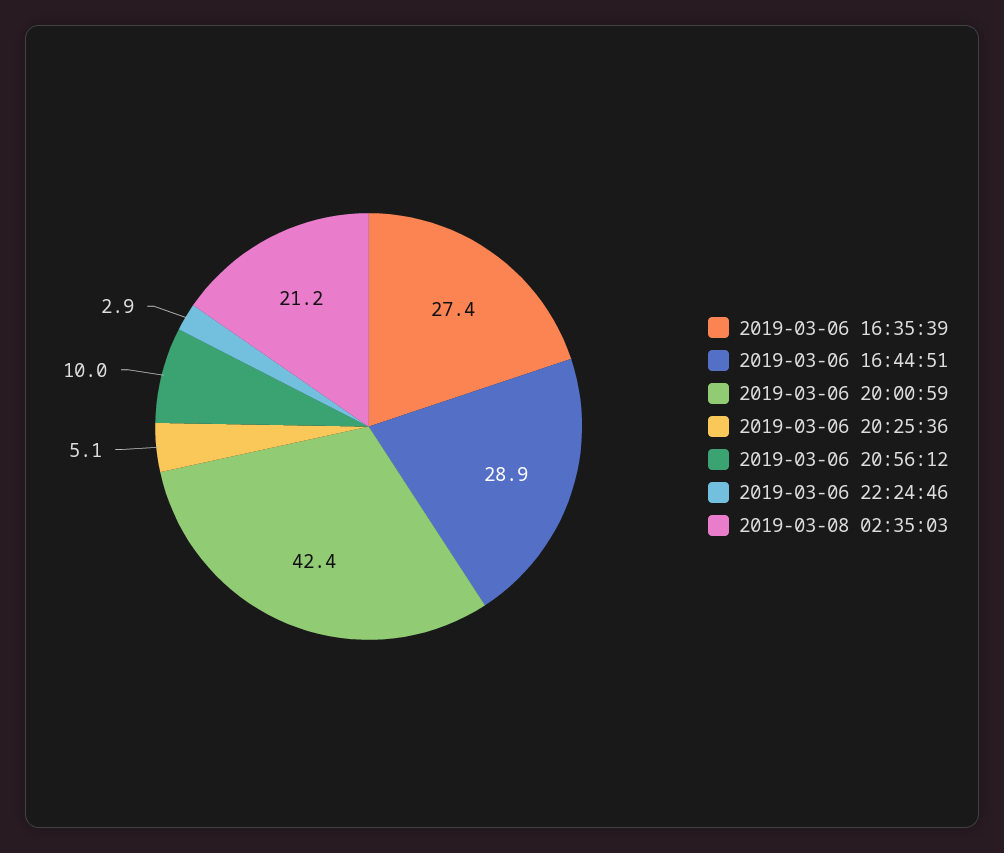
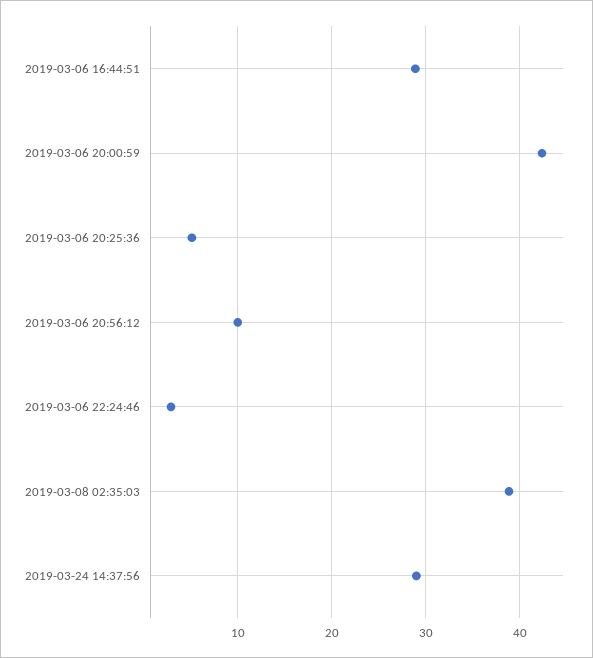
2019-03-06 16:35:39: 27.4 -> none
2019-03-08 02:35:03: 21.2 -> 39
2019-03-24 14:37:56: none -> 29

